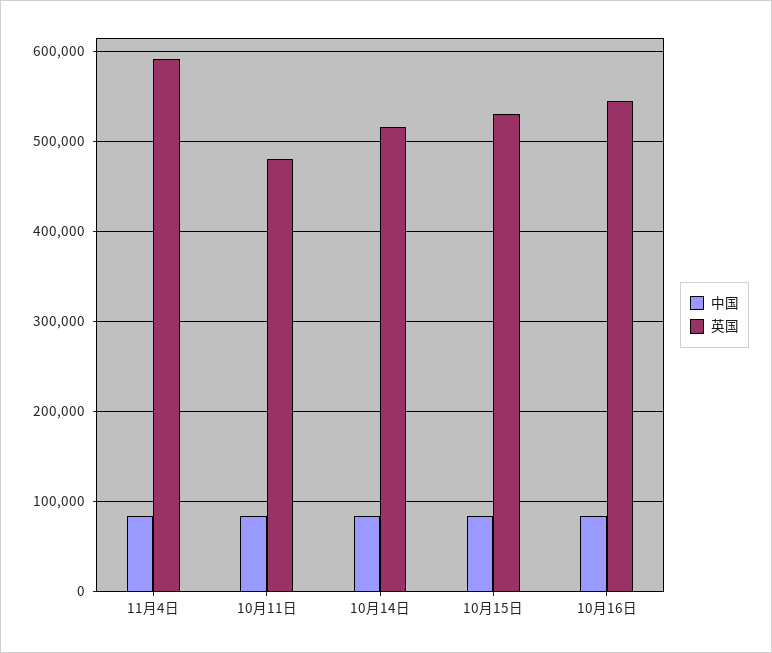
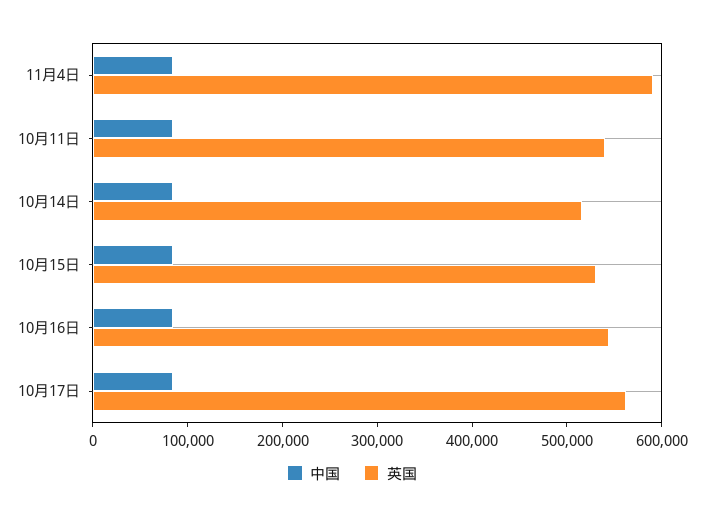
英国, 10月11日: 480000 -> 540000
中国, 10月17日: none -> 80000
英国, 10月17日: none -> 560000

